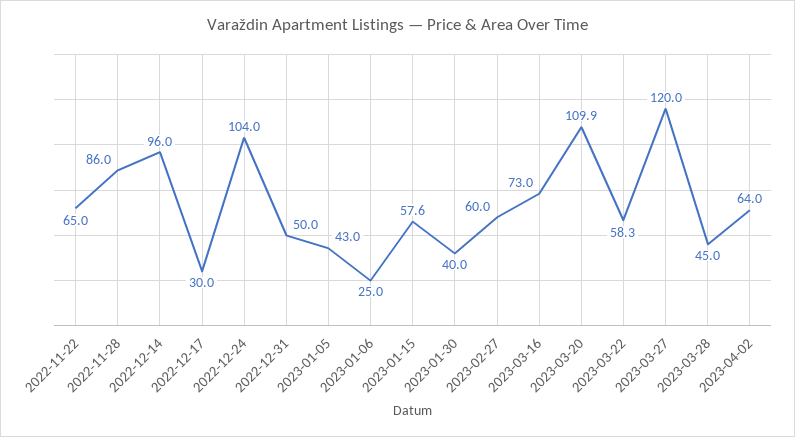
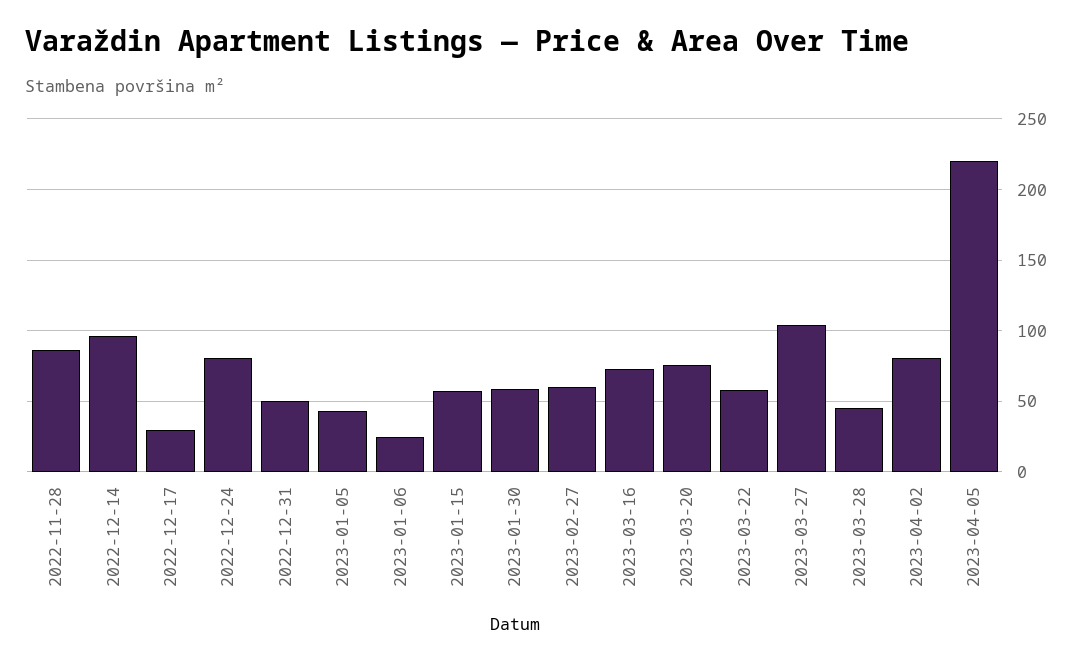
2022-11-22: 65 -> none
2022-12-24: 104 -> 80
2023-01-30: 40 -> 60
2023-03-20: 109.9 -> 75
2023-03-27: 120 -> 105
2023-04-02: 64 -> 80
2023-04-05: none -> 220

